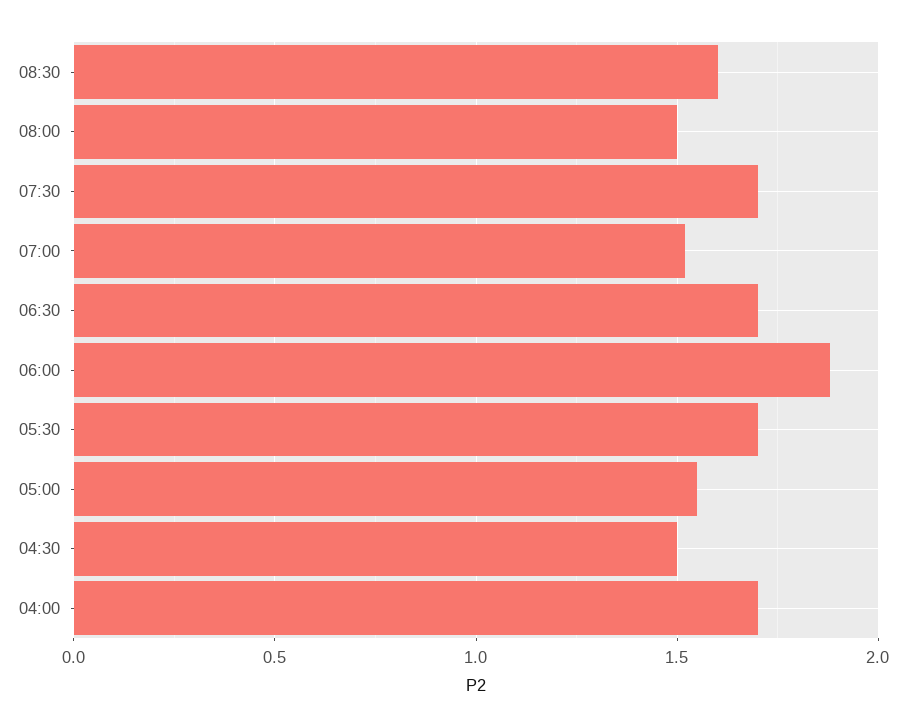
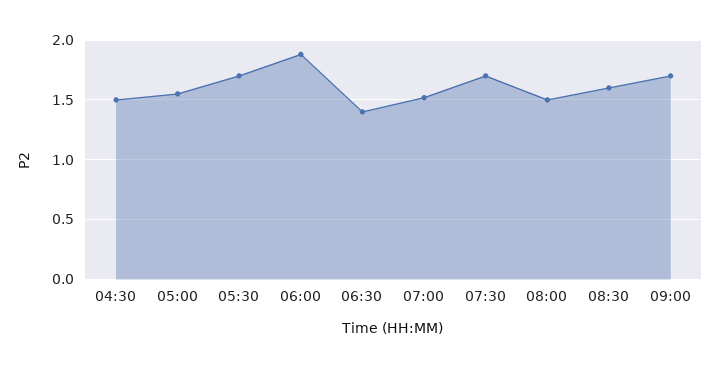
06:30: 1.7 -> 1.4
04:00: 1.7 -> none
09:00: none -> 1.7

